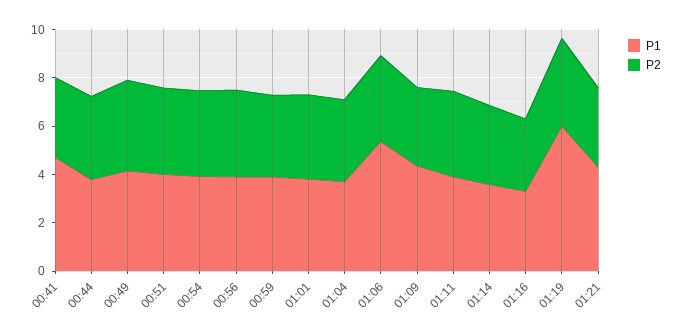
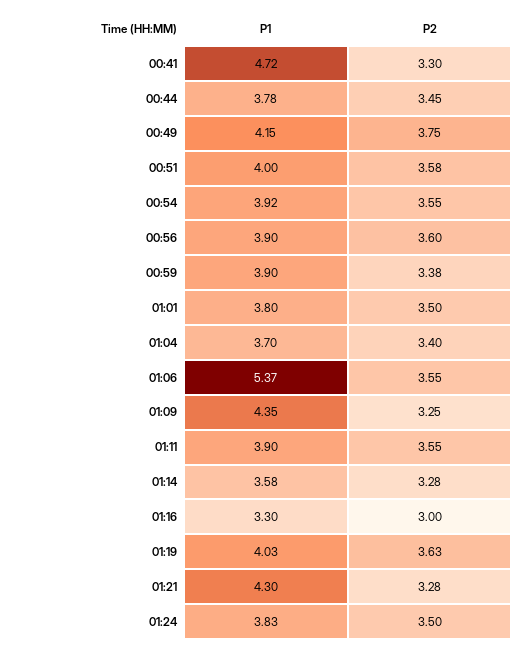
P1, 01:19: 6 -> 4.03
P1, 01:24: none -> 3.83
P2, 01:24: none -> 3.5

